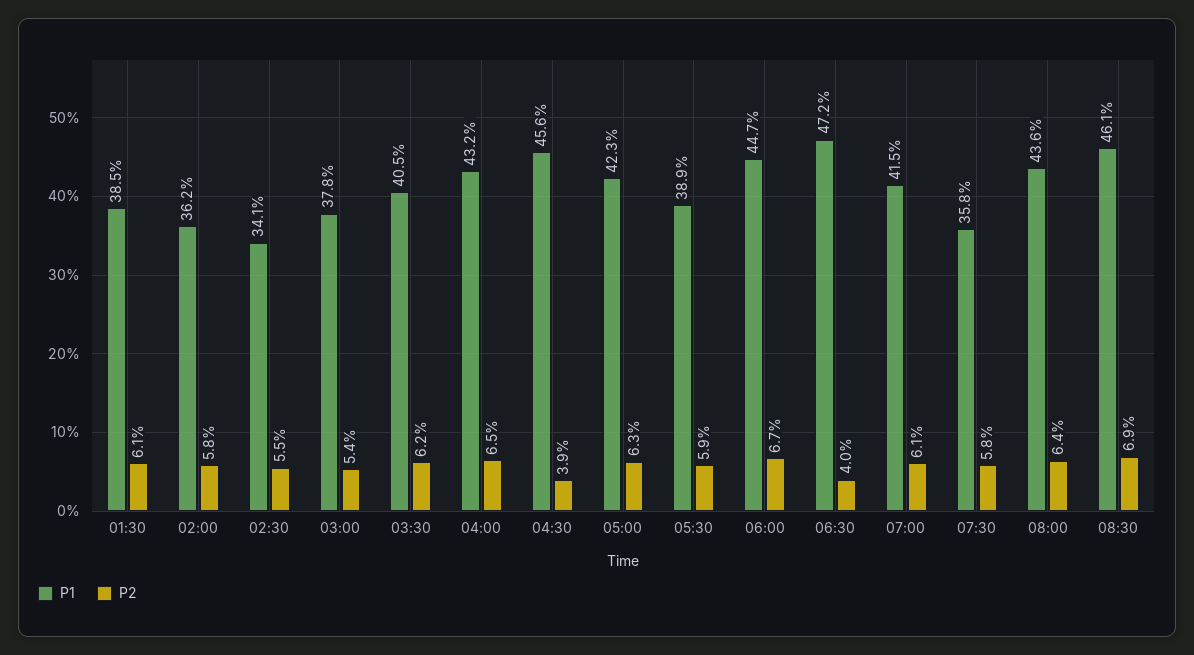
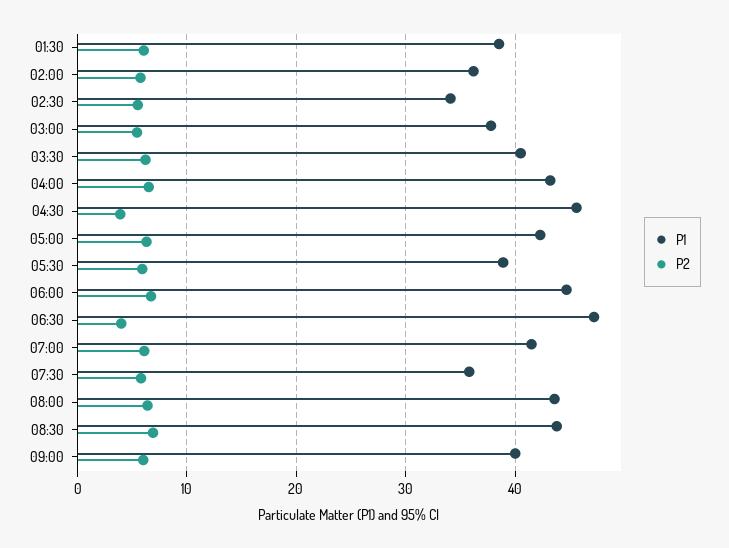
P1, 08:30: 46.1 -> 44
P1, 09:00: none -> 40
P2, 09:00: none -> 6

